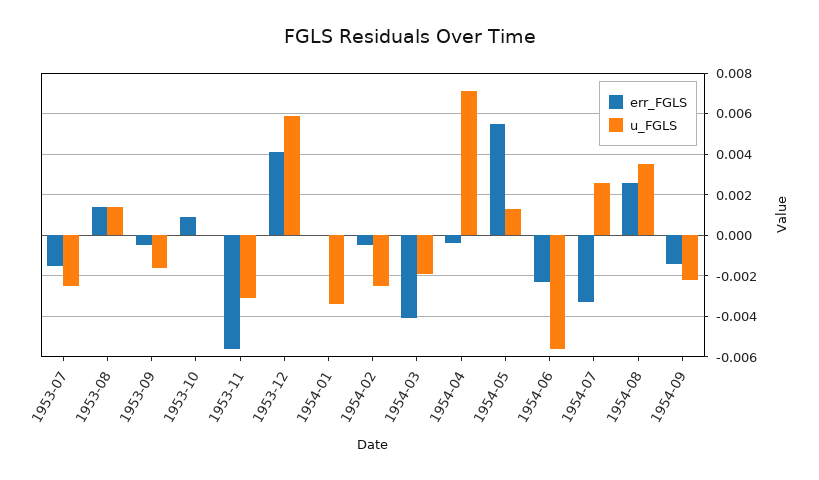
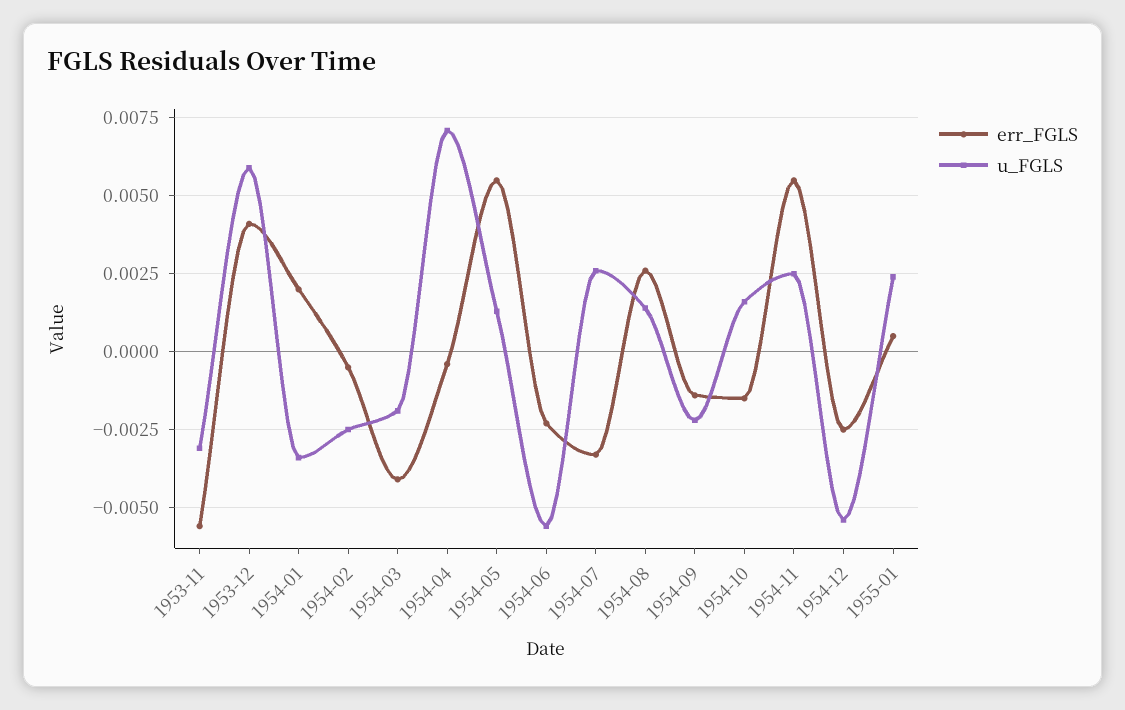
err_FGLS, 1953-07: -0.0015 -> none
u_FGLS, 1953-07: -0.0025 -> none
err_FGLS, 1953-08: 0.0015 -> none
u_FGLS, 1953-08: 0.0015 -> none
err_FGLS, 1953-09: -0.0005 -> none
u_FGLS, 1953-09: -0.0015 -> none
err_FGLS, 1953-10: 0.001 -> none
u_FGLS, 1953-10: 0 -> none
err_FGLS, 1954-01: 0 -> 0.002
u_FGLS, 1954-08: 0.0035 -> 0.0015
err_FGLS, 1954-10: none -> -0.0015
u_FGLS, 1954-10: none -> 0.0015
err_FGLS, 1954-11: none -> 0.0055
u_FGLS, 1954-11: none -> 0.0025
err_FGLS, 1954-12: none -> -0.0025
u_FGLS, 1954-12: none -> -0.0055
err_FGLS, 1955-01: none -> 0.0005
u_FGLS, 1955-01: none -> 0.0025

